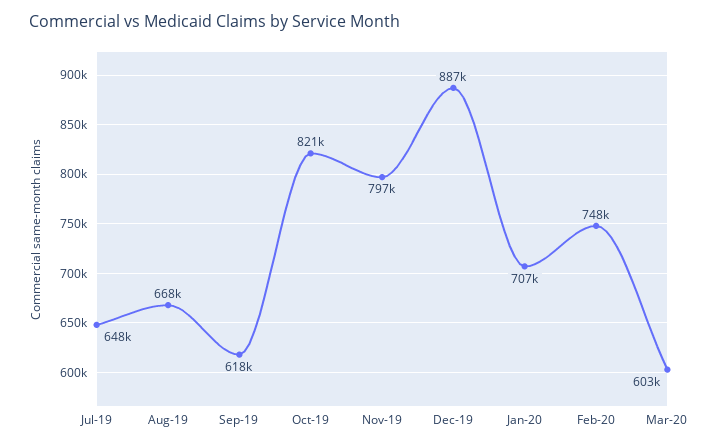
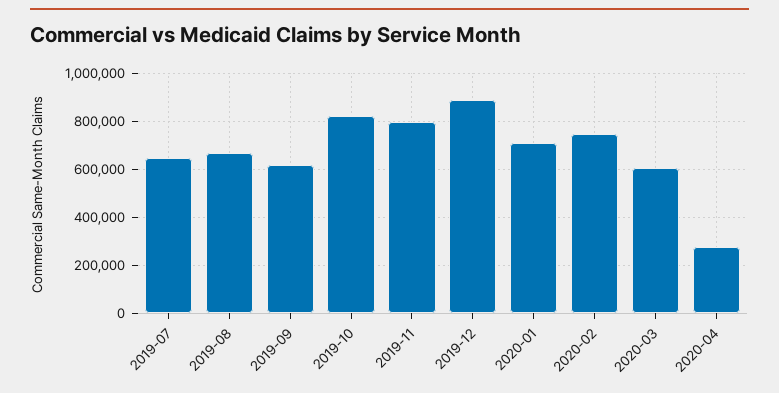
2020-04: none -> 275000

